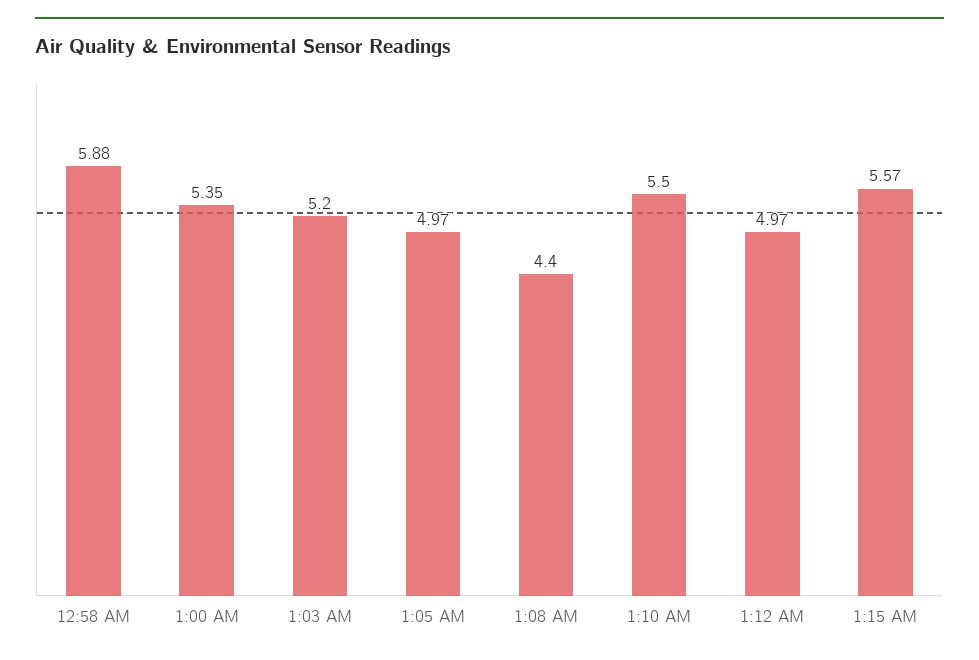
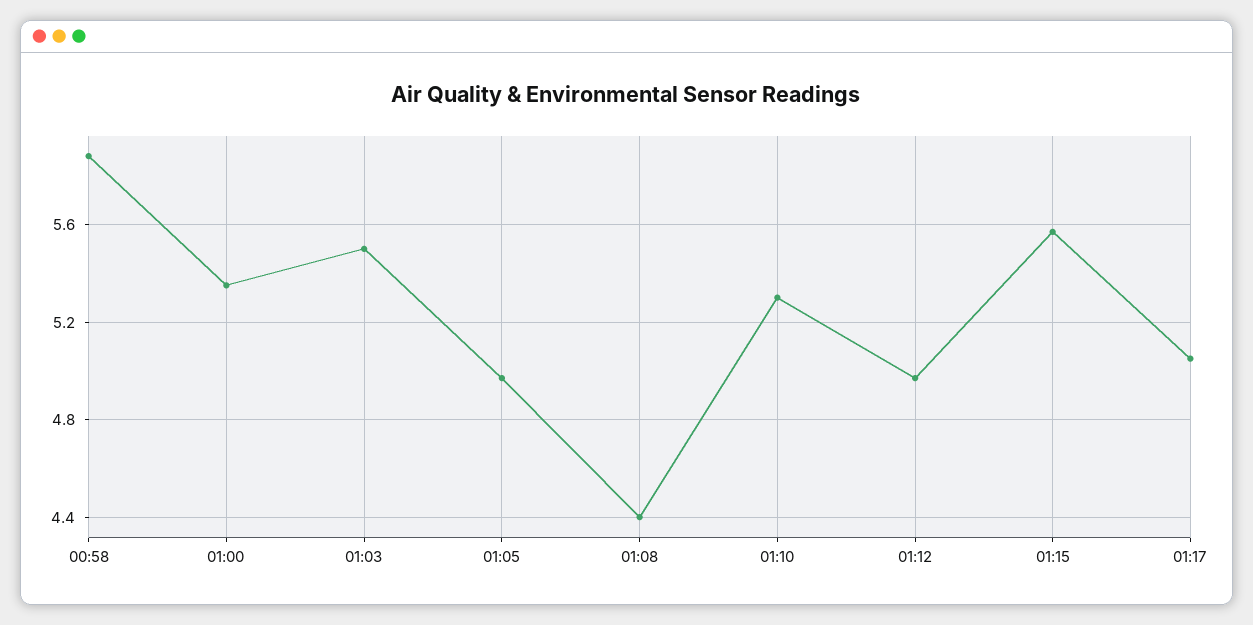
1:03 AM: 5.2 -> 5.5
1:10 AM: 5.5 -> 5.3
01:17: none -> 5.05

